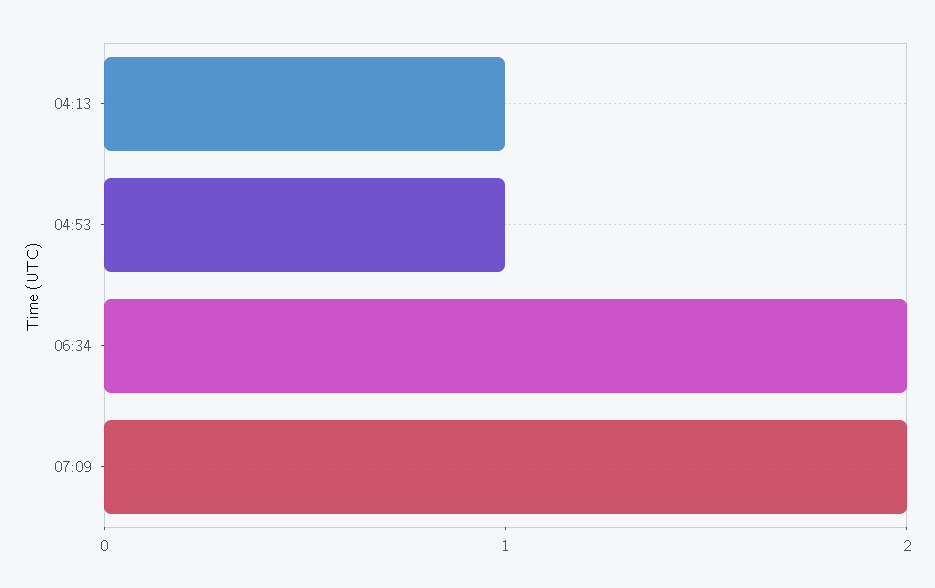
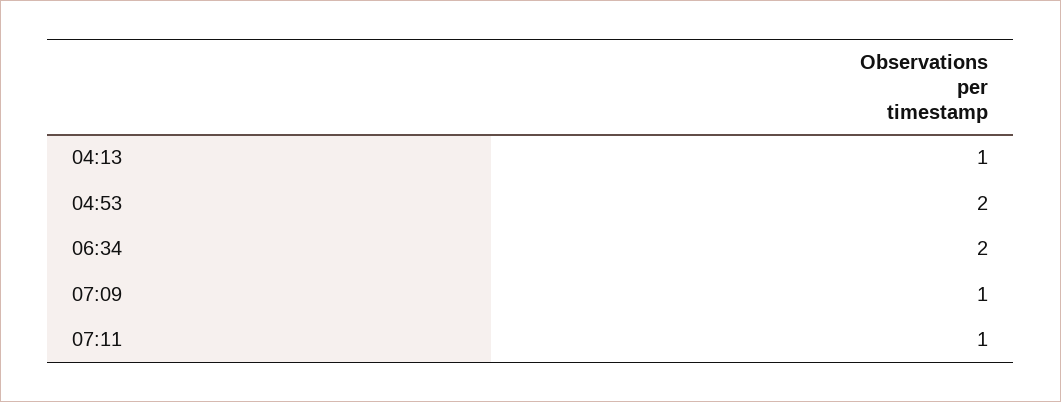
04:53: 1 -> 2
07:09: 2 -> 1
07:11: none -> 1

